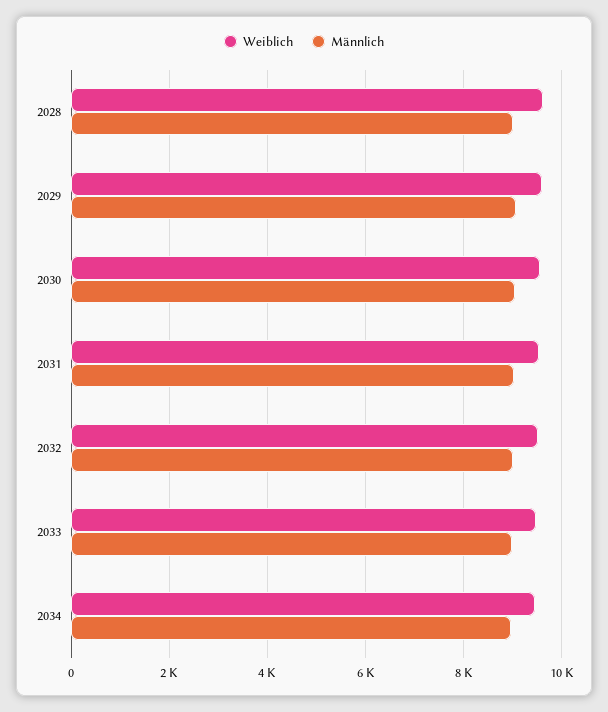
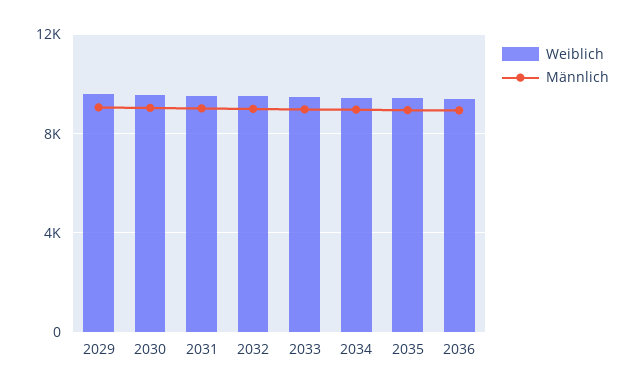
Weiblich, 2028: 9600 -> none
Männlich, 2028: 9000 -> none
Weiblich, 2035: none -> 9500
Männlich, 2035: none -> 9000
Weiblich, 2036: none -> 9500
Männlich, 2036: none -> 9000

